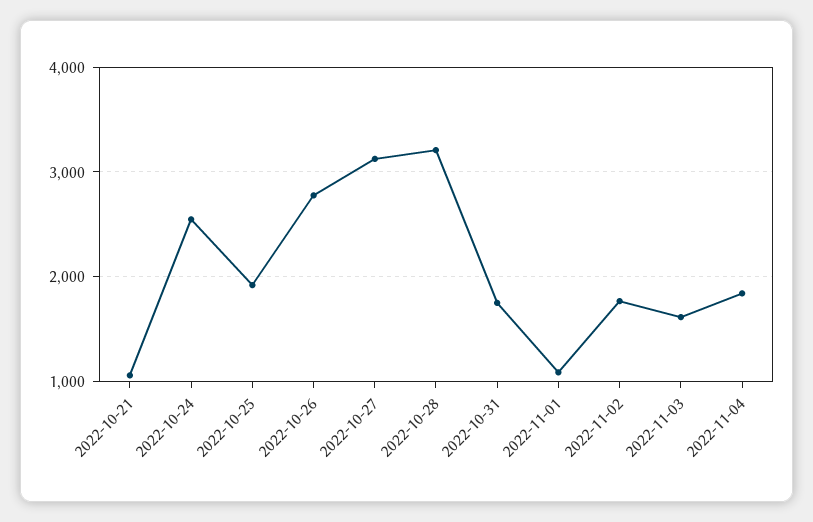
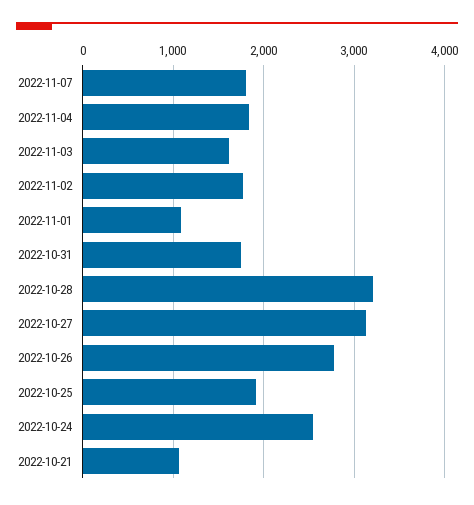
2022-11-07: none -> 1800

